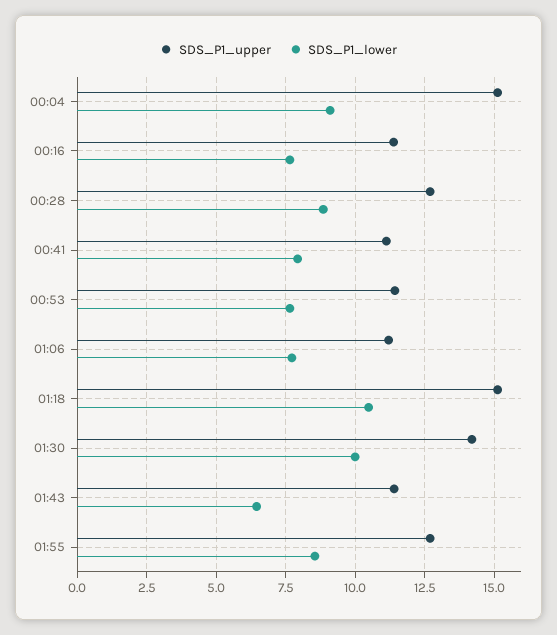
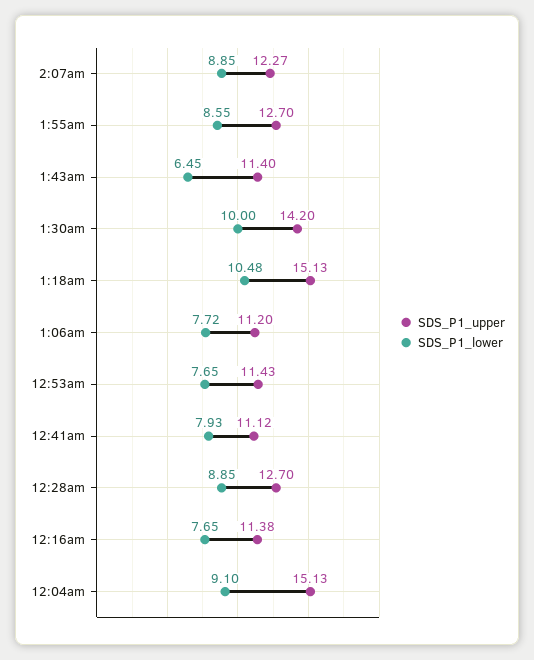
SDS_P1_upper, 2:07am: none -> 12.27
SDS_P1_lower, 2:07am: none -> 8.85

